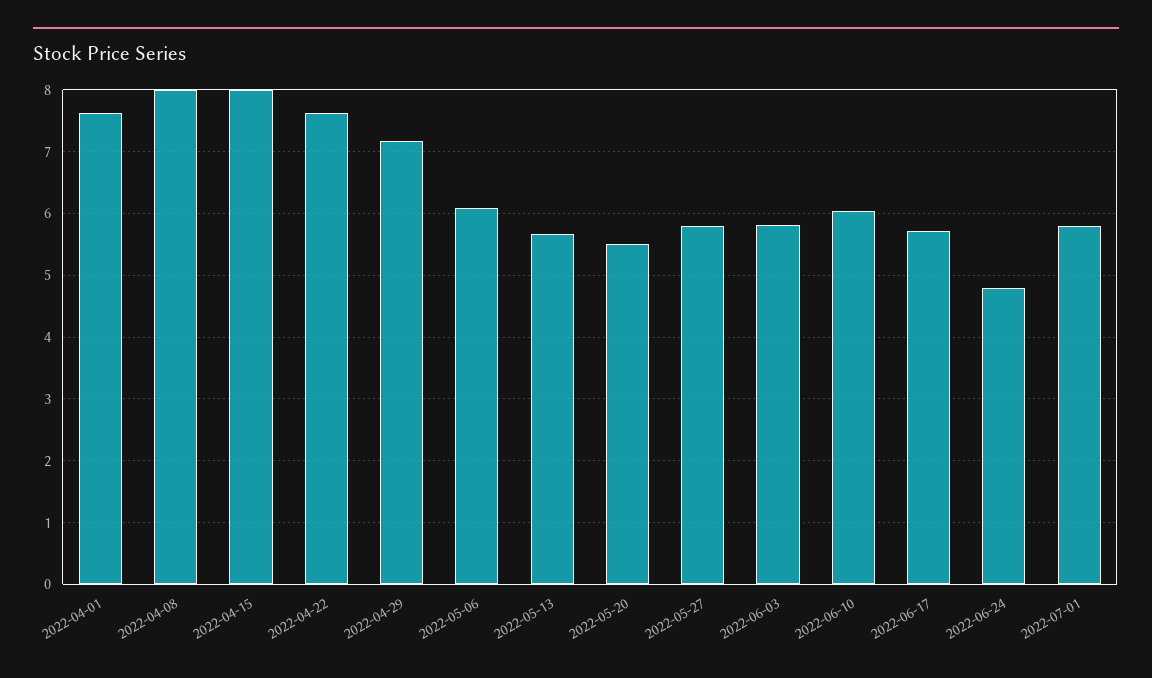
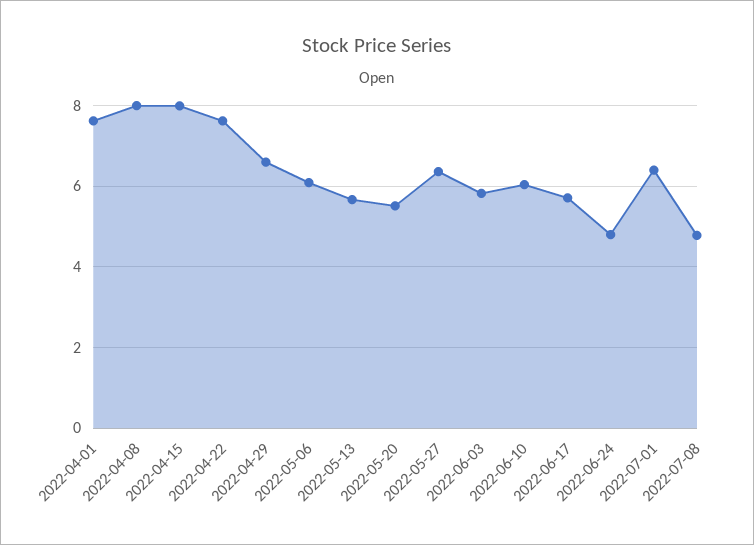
2022-04-29: 7.2 -> 6.6
2022-05-27: 5.8 -> 6.4
2022-07-01: 5.8 -> 6.4
2022-07-08: none -> 4.8

